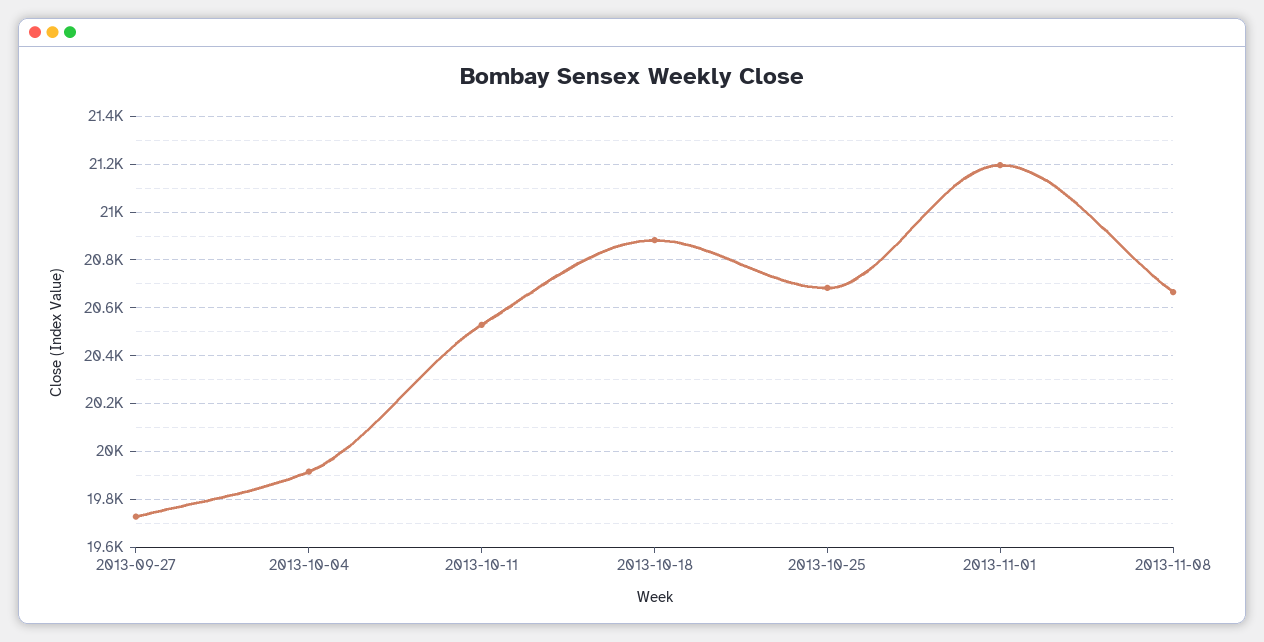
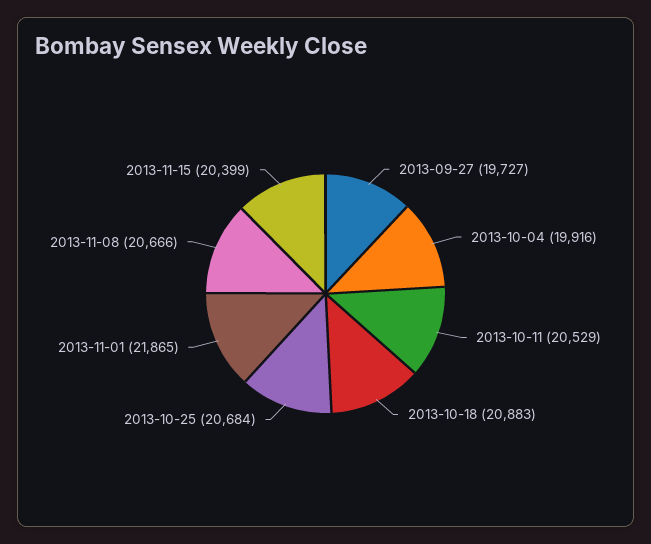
2013-11-01: 21200 -> 21865
2013-11-15: none -> 20399

